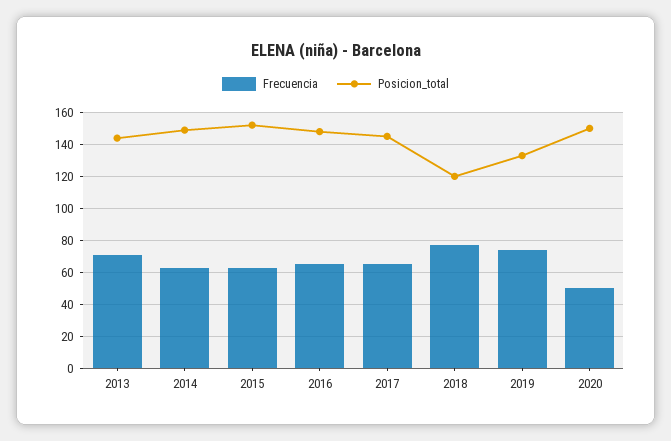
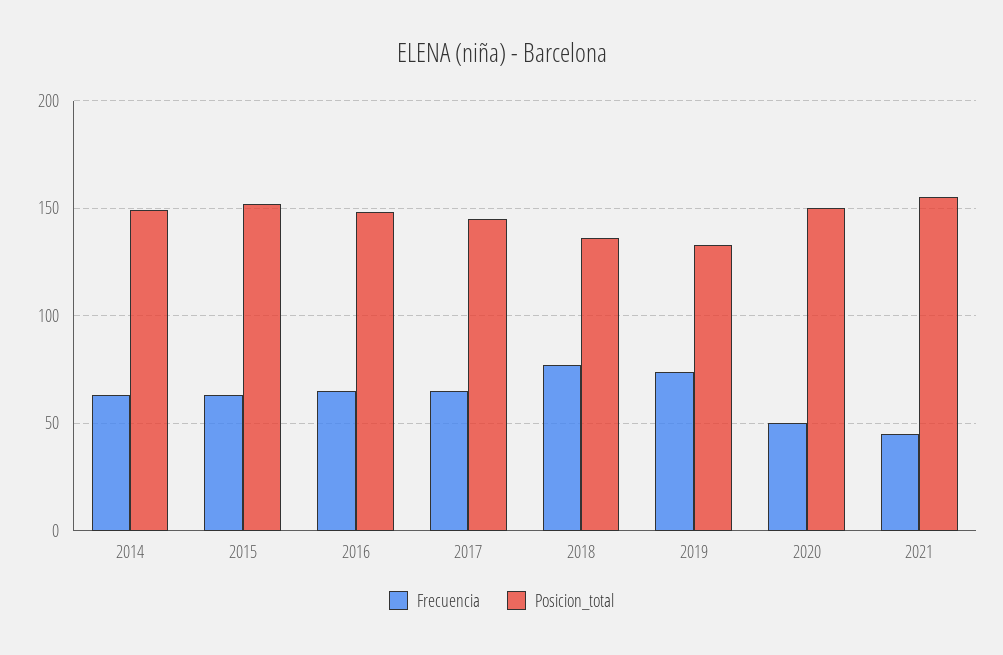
Frecuencia, 2013: 70 -> none
Posicion_total, 2013: 145 -> none
Posicion_total, 2018: 120 -> 135
Frecuencia, 2021: none -> 45
Posicion_total, 2021: none -> 155

